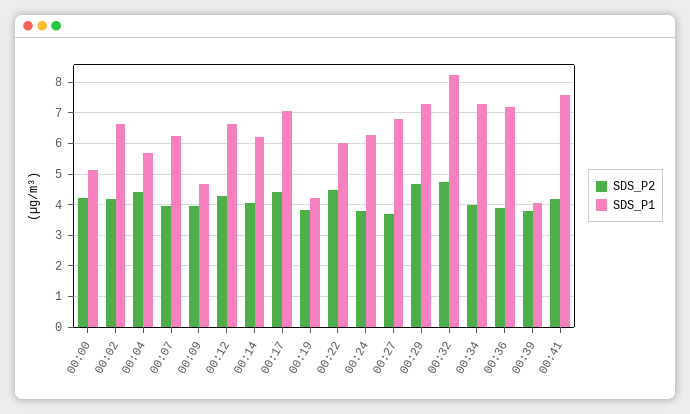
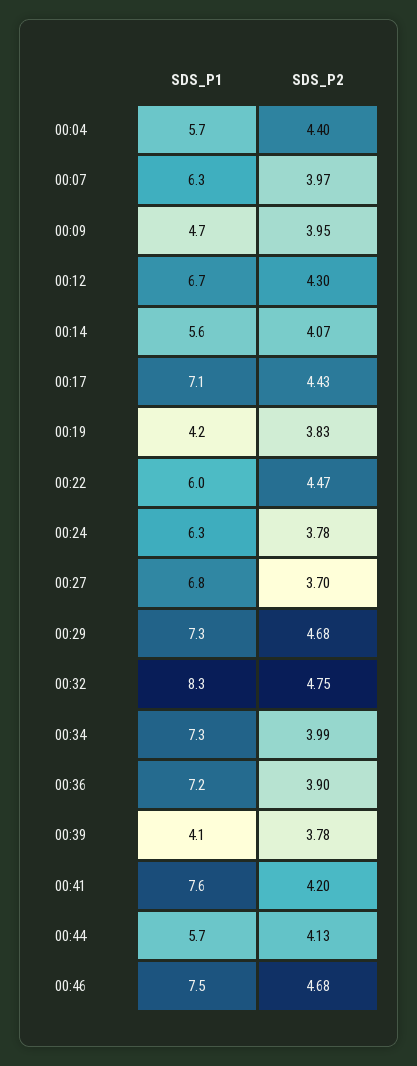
SDS_P2, 00:00: 4.2 -> none
SDS_P1, 00:00: 5.2 -> none
SDS_P2, 00:02: 4.2 -> none
SDS_P1, 00:02: 6.6 -> none
SDS_P1, 00:14: 6.2 -> 5.6
SDS_P1, 00:44: none -> 5.7
SDS_P2, 00:44: none -> 4.13
SDS_P1, 00:46: none -> 7.5
SDS_P2, 00:46: none -> 4.68

